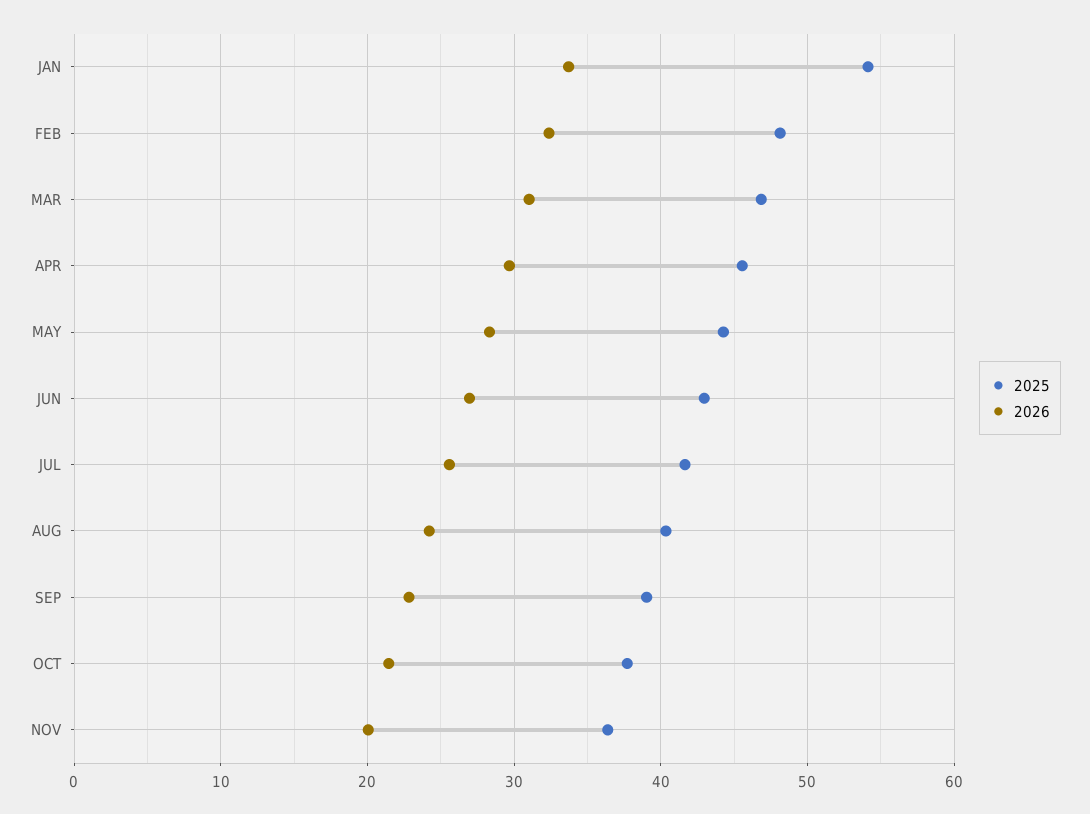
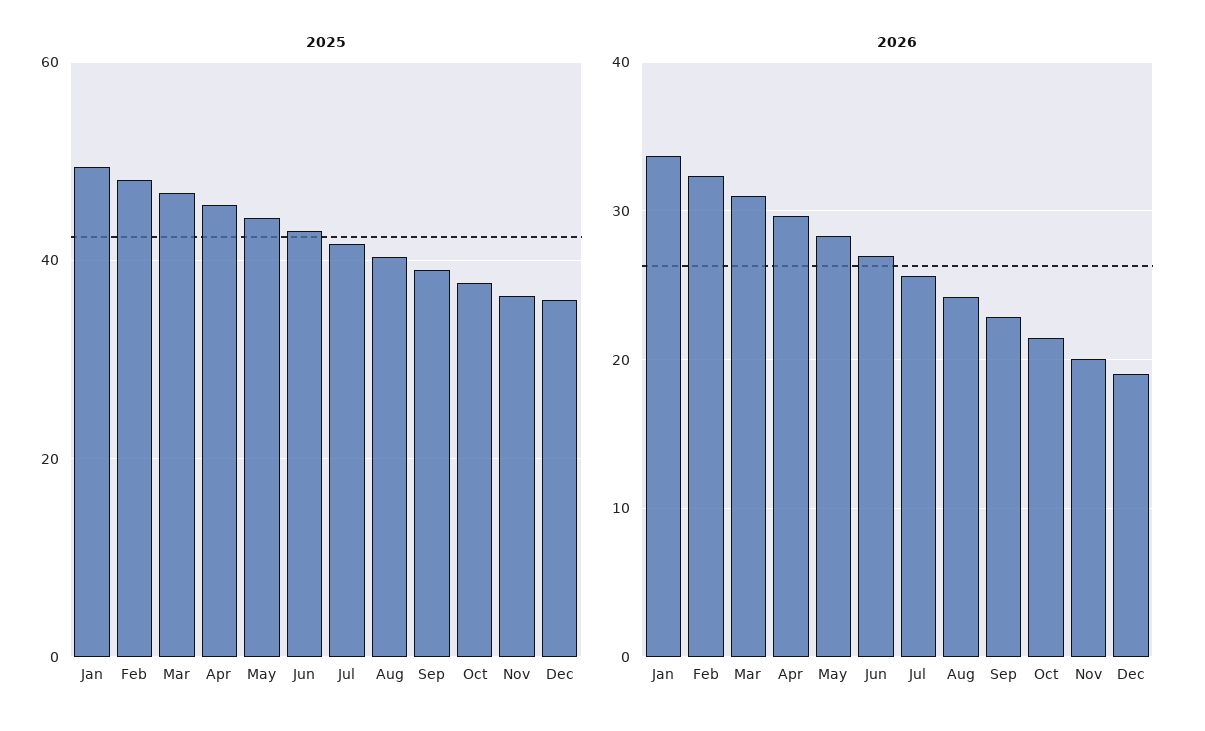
2025, JAN: 54 -> 50
2025, Dec: none -> 36
2026, Dec: none -> 19

